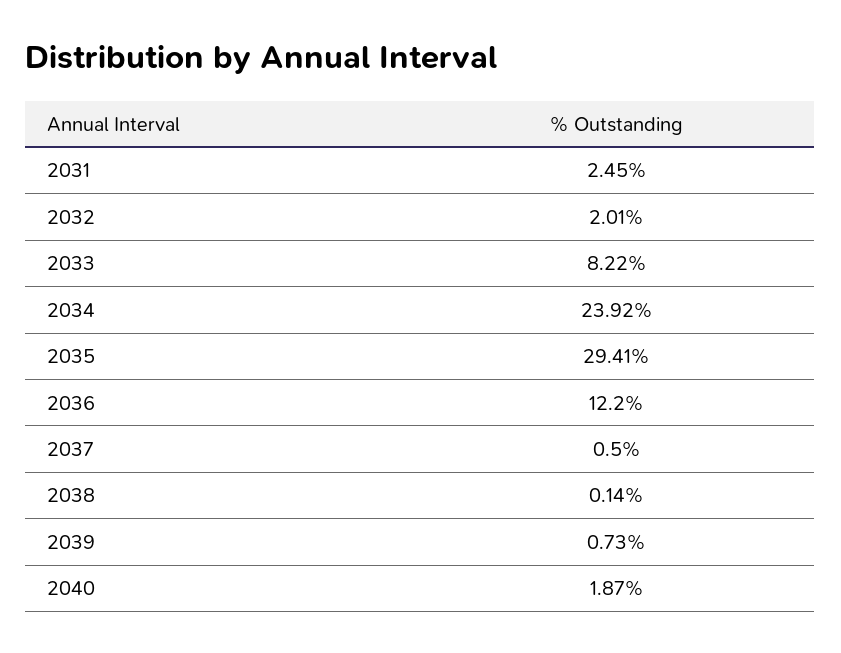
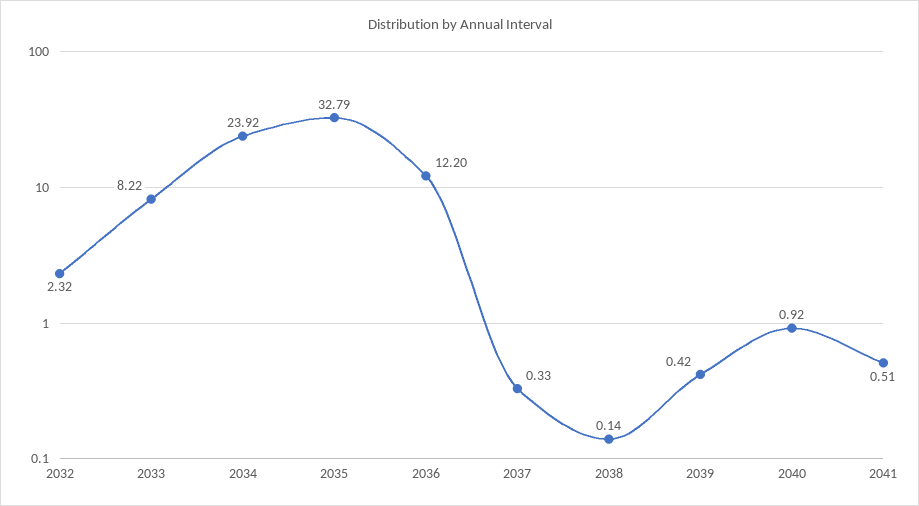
2031: 2.45 -> none
2032: 2.01 -> 2.32
2035: 29.41 -> 32.79
2037: 0.5 -> 0.33
2039: 0.73 -> 0.42
2040: 1.87 -> 0.92
2041: none -> 0.51

